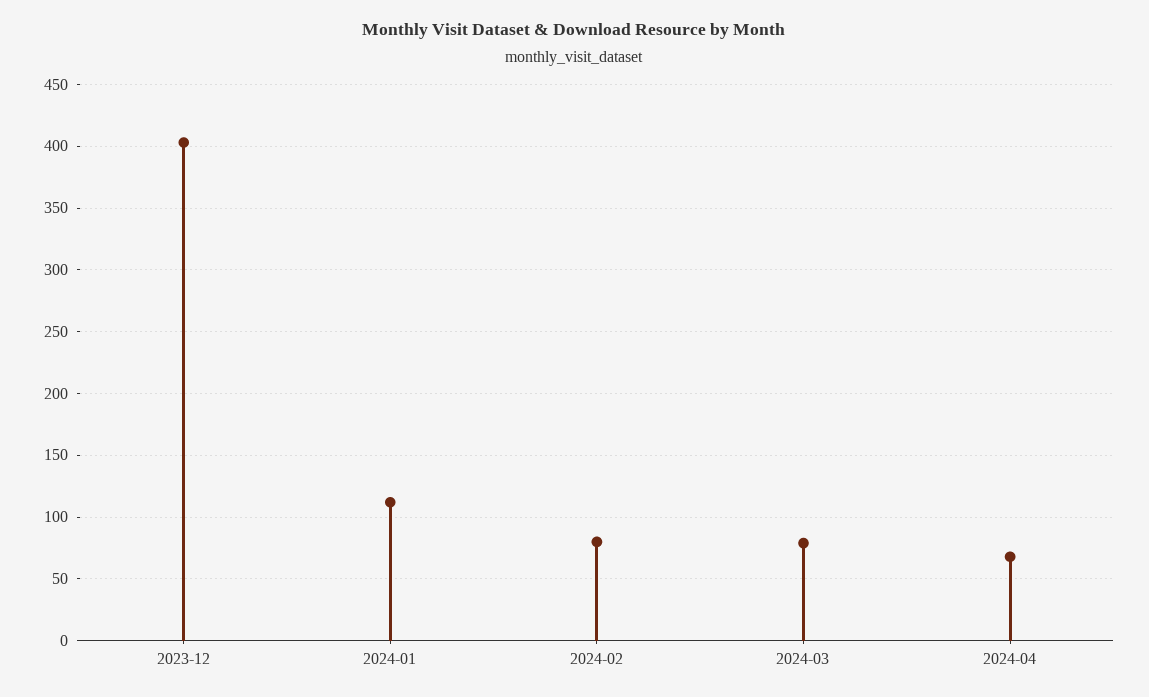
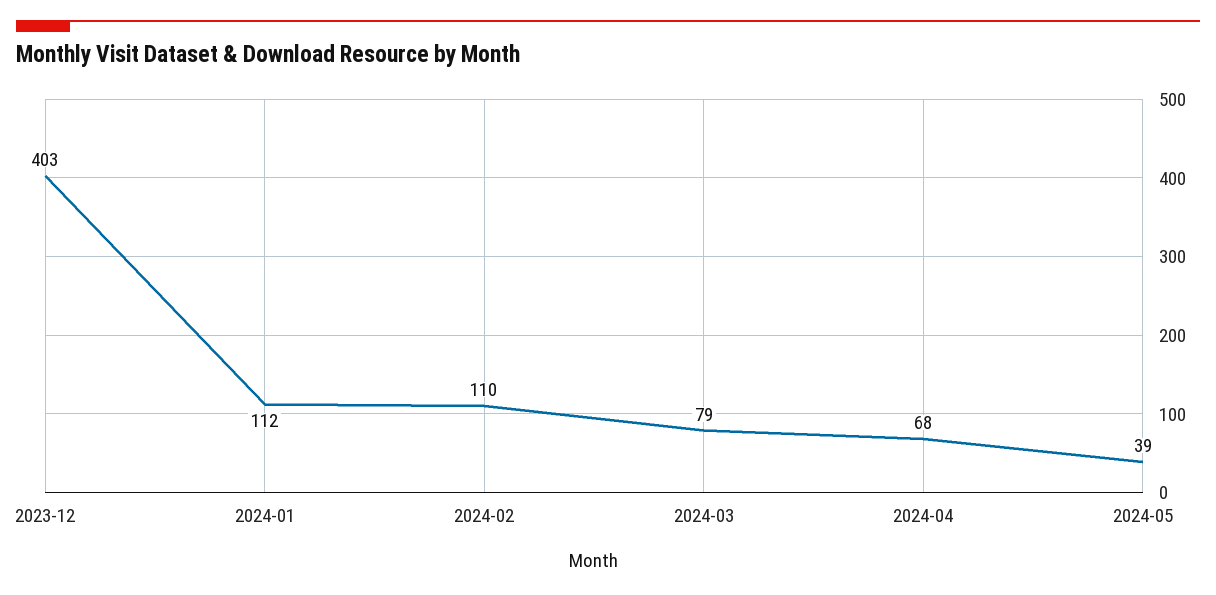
2024-02: 80 -> 110
2024-05: none -> 39

